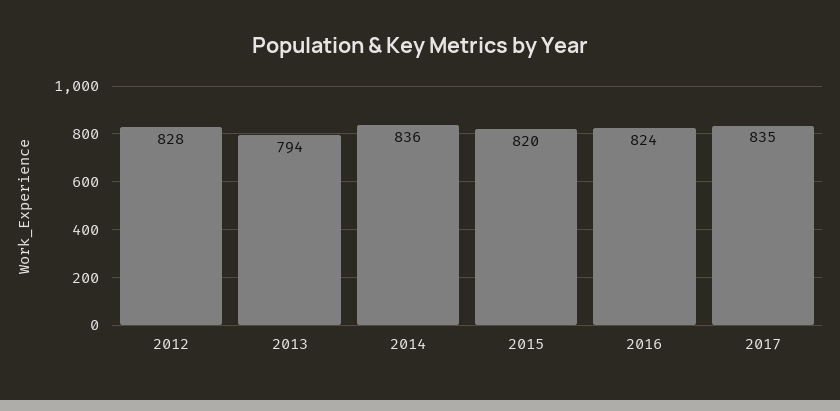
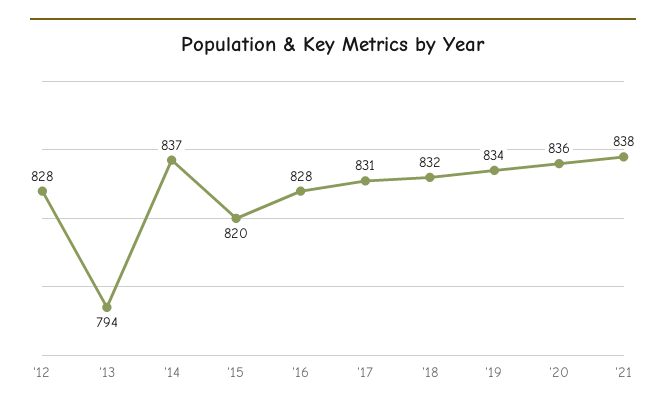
2014: 836 -> 837
2016: 824 -> 828
2017: 835 -> 831
'18: none -> 832
'19: none -> 834
'20: none -> 836
'21: none -> 838

